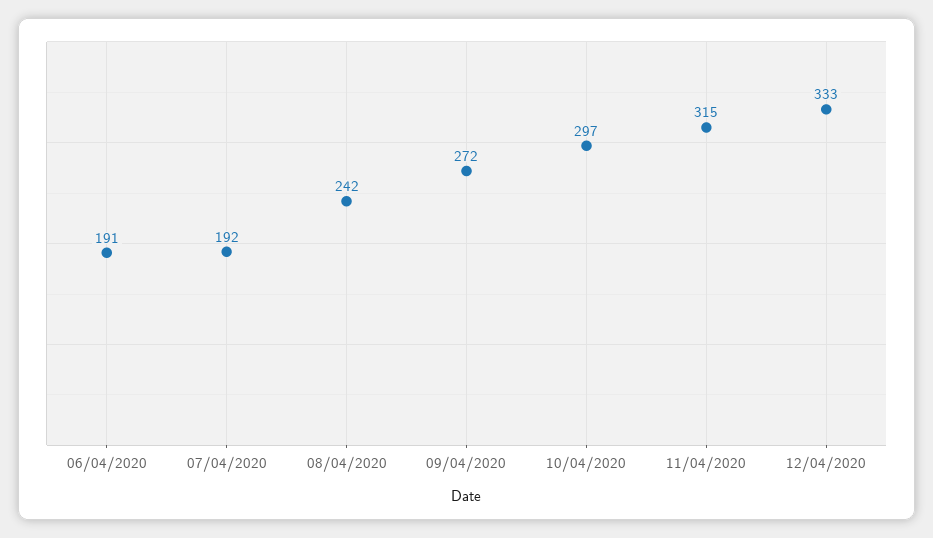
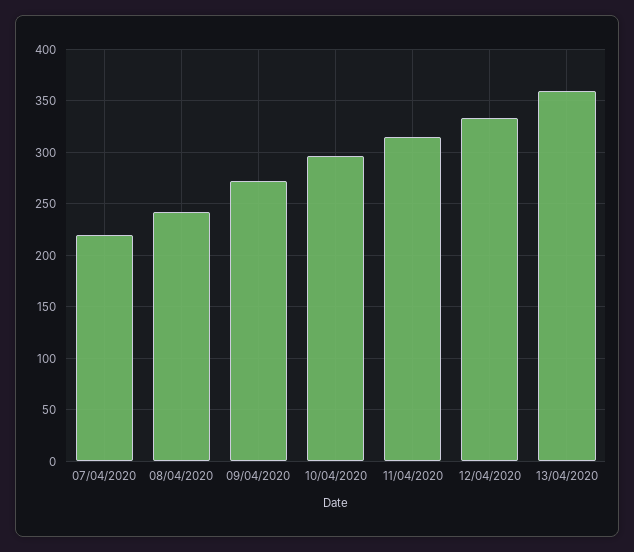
06/04/2020: 191 -> none
07/04/2020: 192 -> 220
13/04/2020: none -> 360

